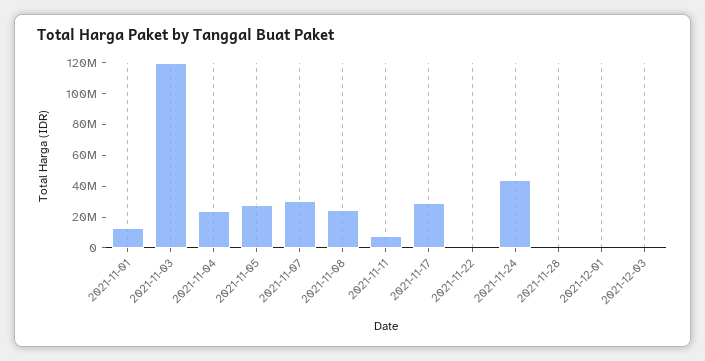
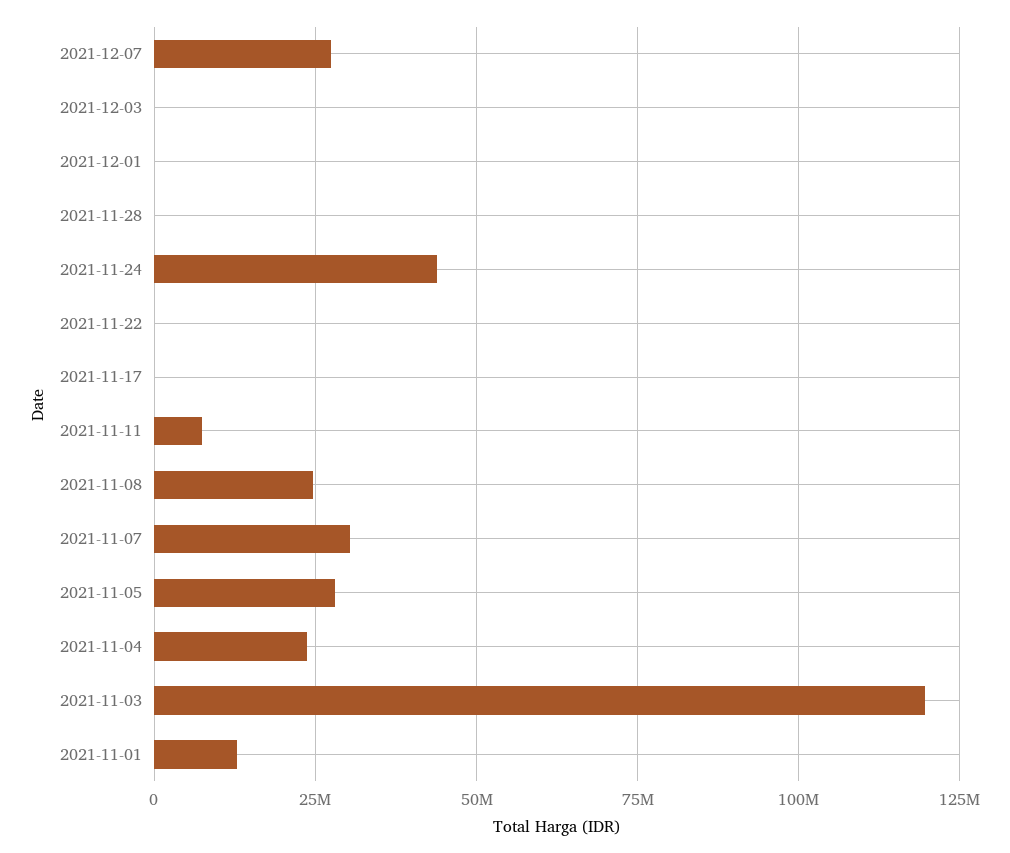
2021-11-17: 30000000 -> 0
2021-12-07: none -> 27500000

